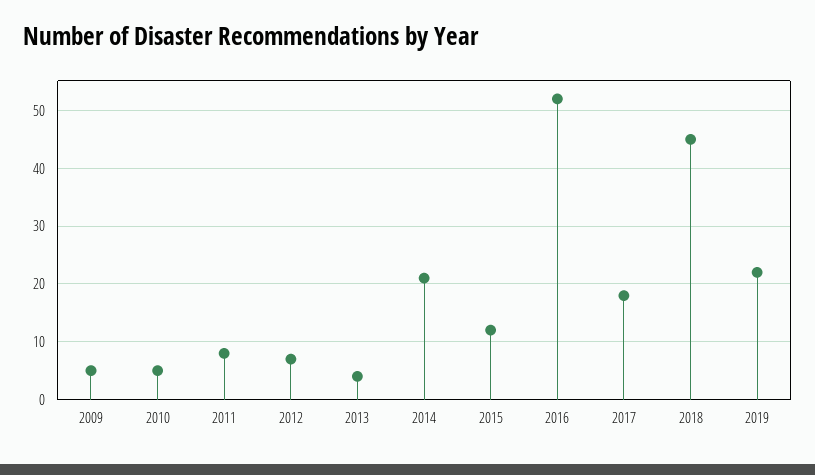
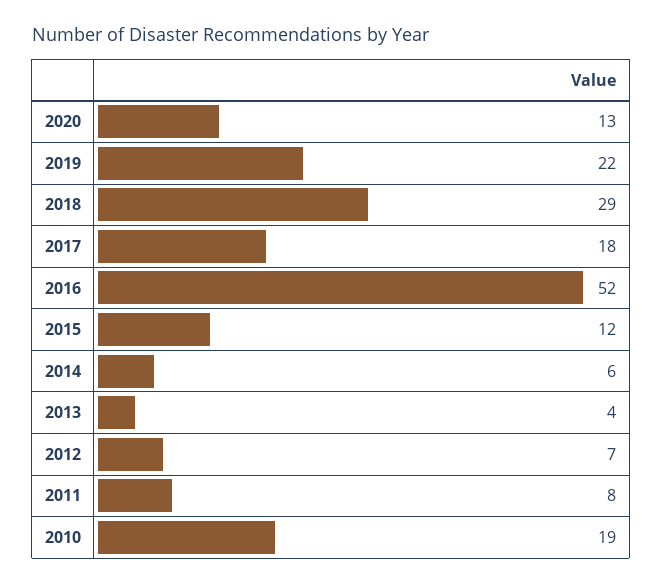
2009: 5 -> none
2010: 5 -> 19
2014: 20 -> 6
2018: 45 -> 29
2020: none -> 13

